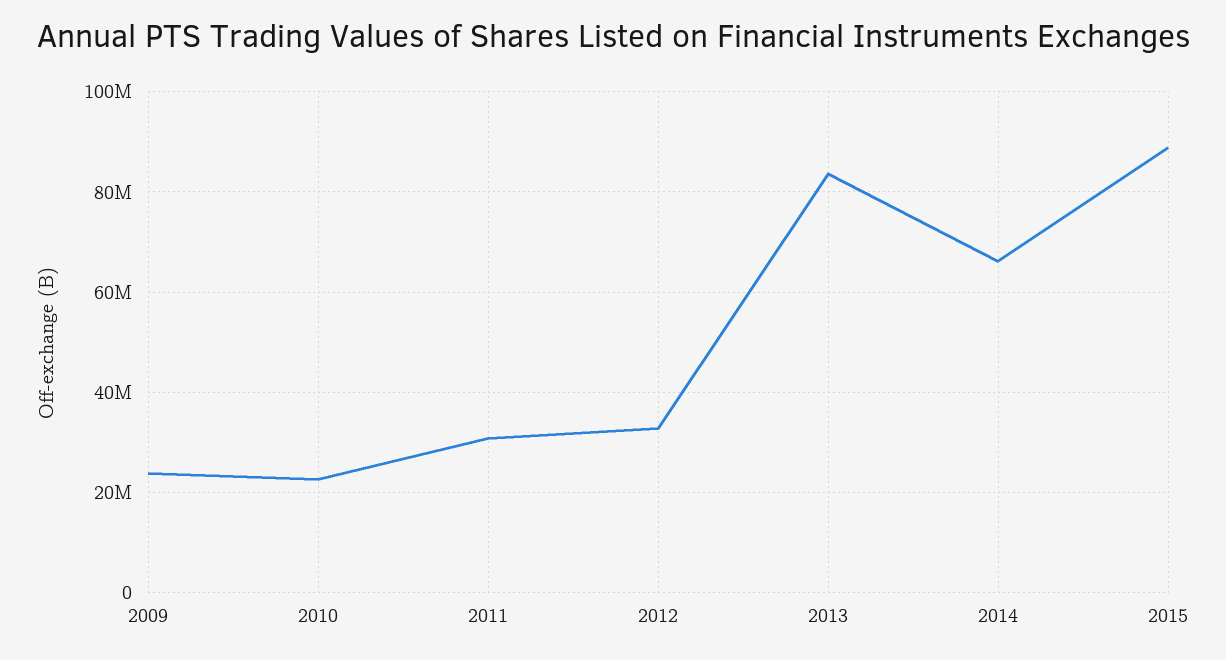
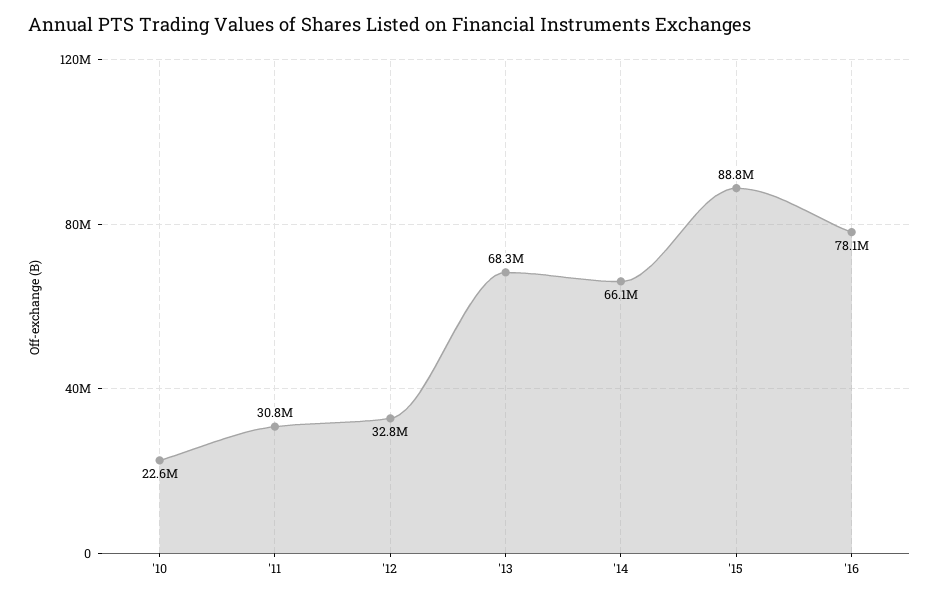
2009: 24000000 -> none
2013: 84000000 -> 68300000
'16: none -> 78100000

